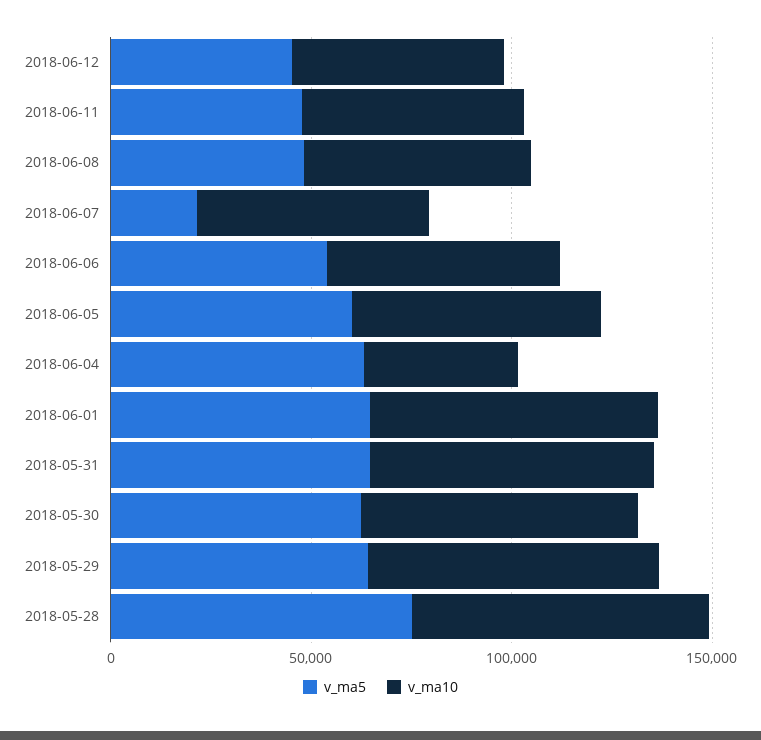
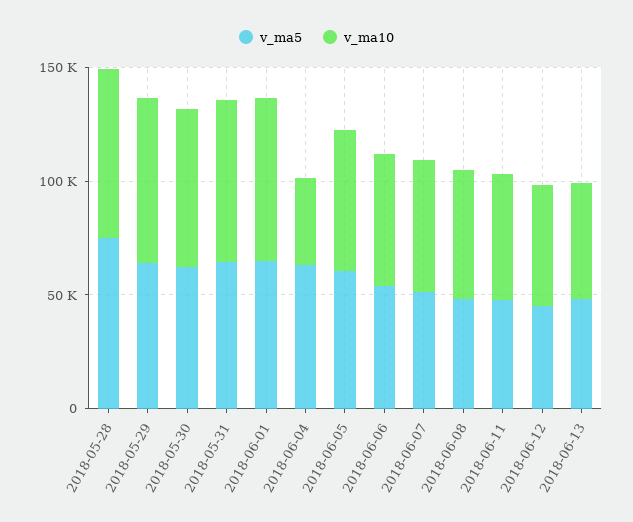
v_ma5, 2018-06-07: 20000 -> 50000
v_ma5, 2018-06-13: none -> 50000
v_ma10, 2018-06-13: none -> 50000

